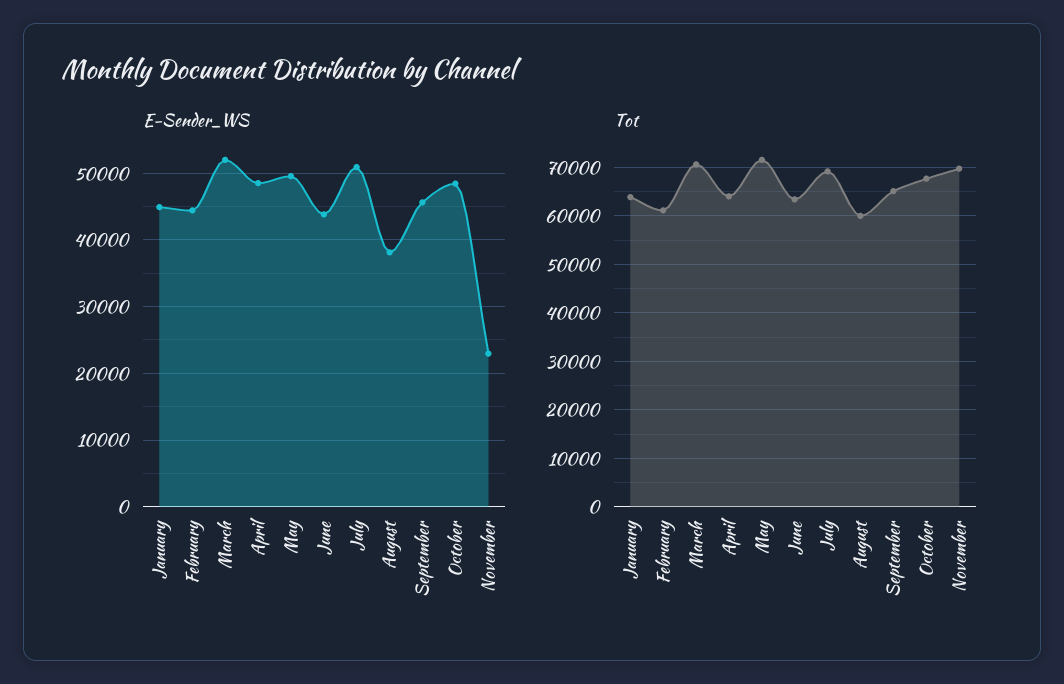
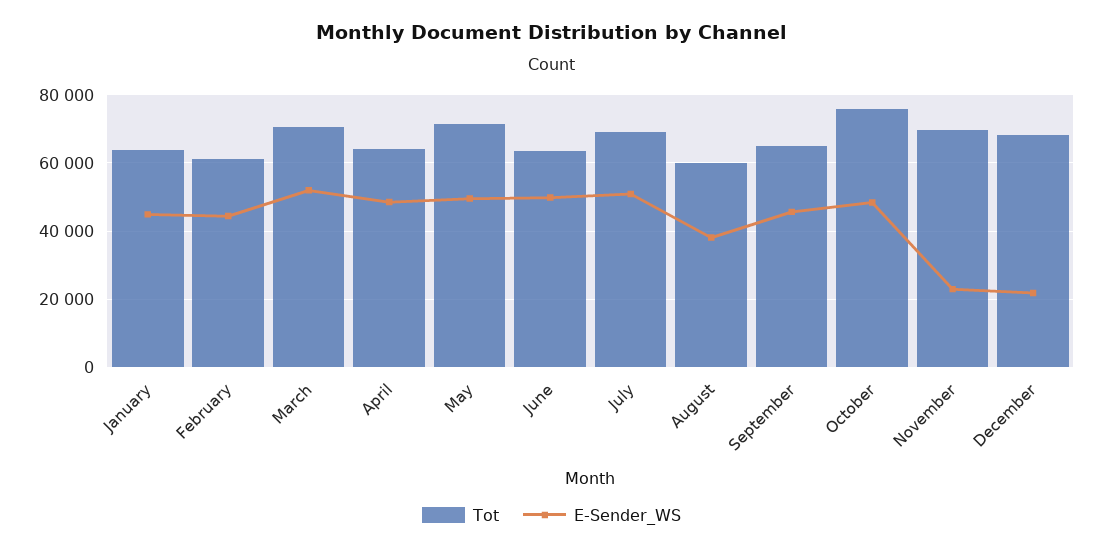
E-Sender_WS, June: 44000 -> 50000
Tot, October: 68000 -> 76000
Tot, December: none -> 68000
E-Sender_WS, December: none -> 22000

